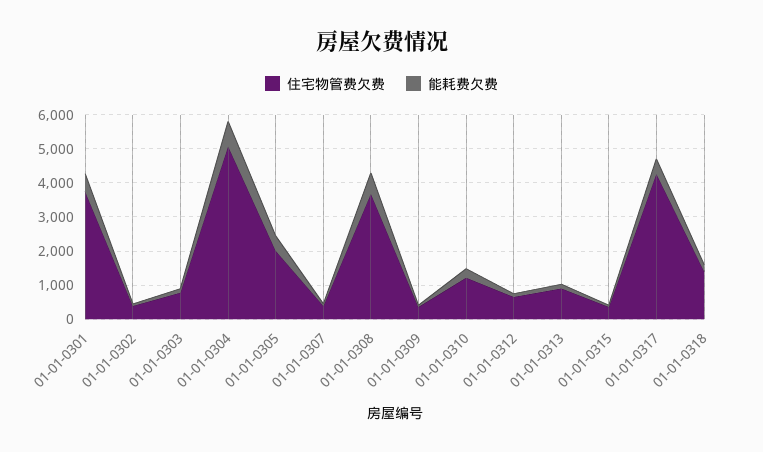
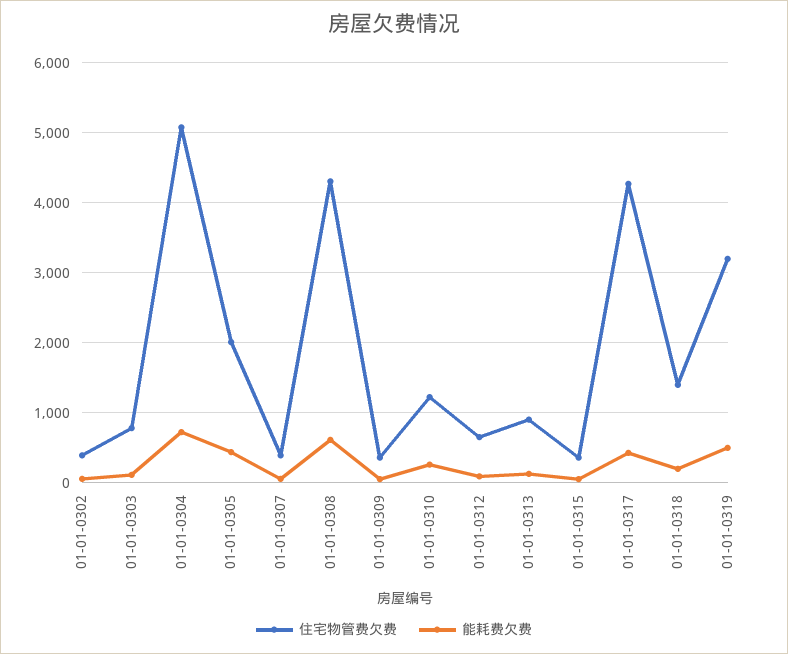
住宅物管费欠费, 01-01-0301: 3750 -> none
能耗费欠费, 01-01-0301: 500 -> none
住宅物管费欠费, 01-01-0308: 3750 -> 4300
住宅物管费欠费, 01-01-0319: none -> 3200
能耗费欠费, 01-01-0319: none -> 500

